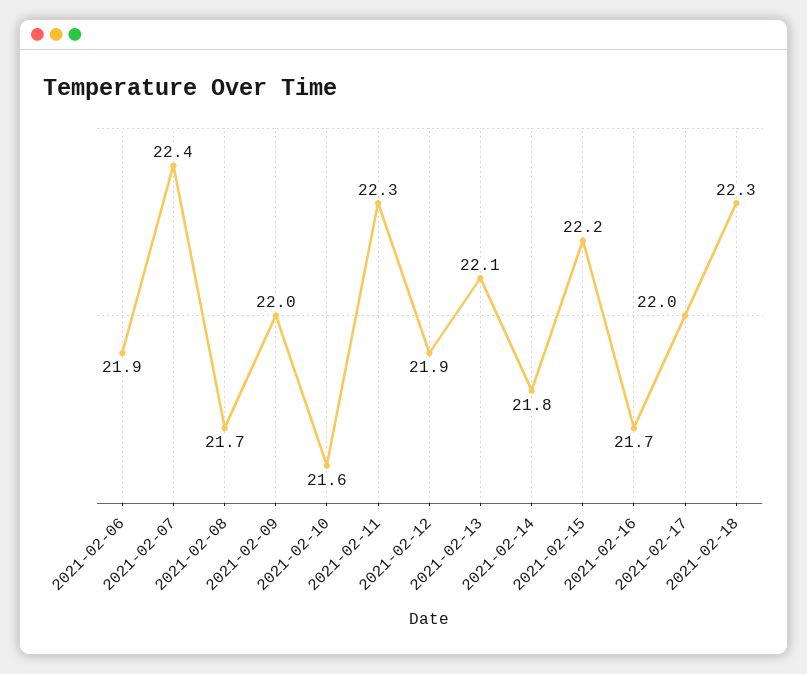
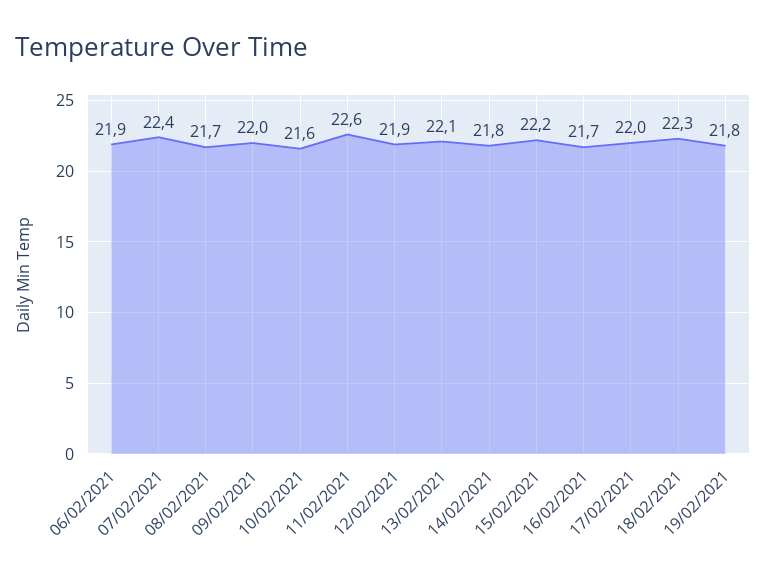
2021-02-11: 22.3 -> 22.6
19/02/2021: none -> 21.8

